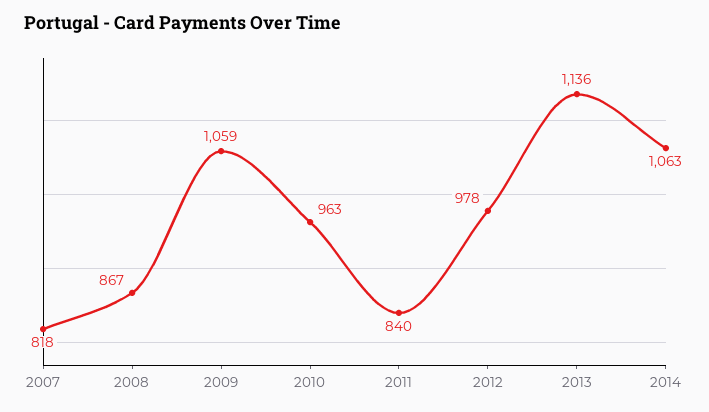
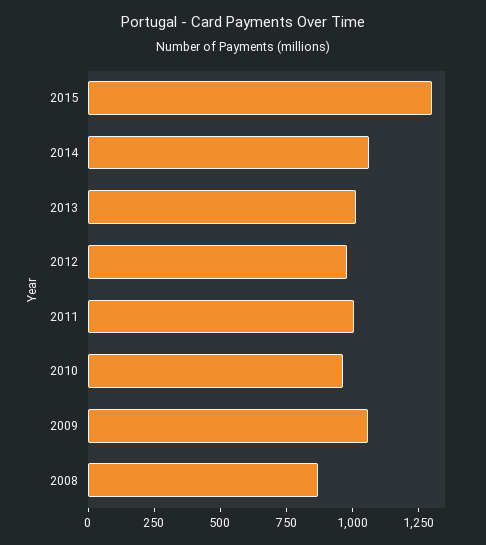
2007: 818 -> none
2011: 840 -> 1000
2013: 1136 -> 1000
2015: none -> 1300

